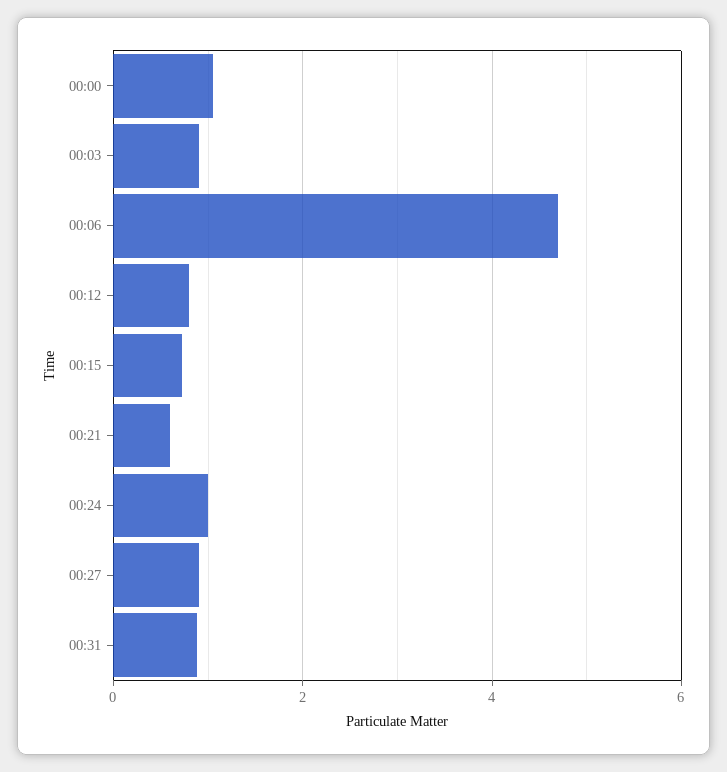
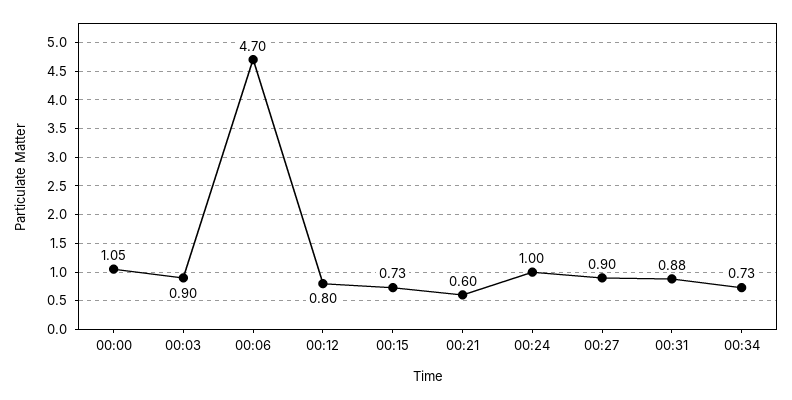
00:34: none -> 0.73

